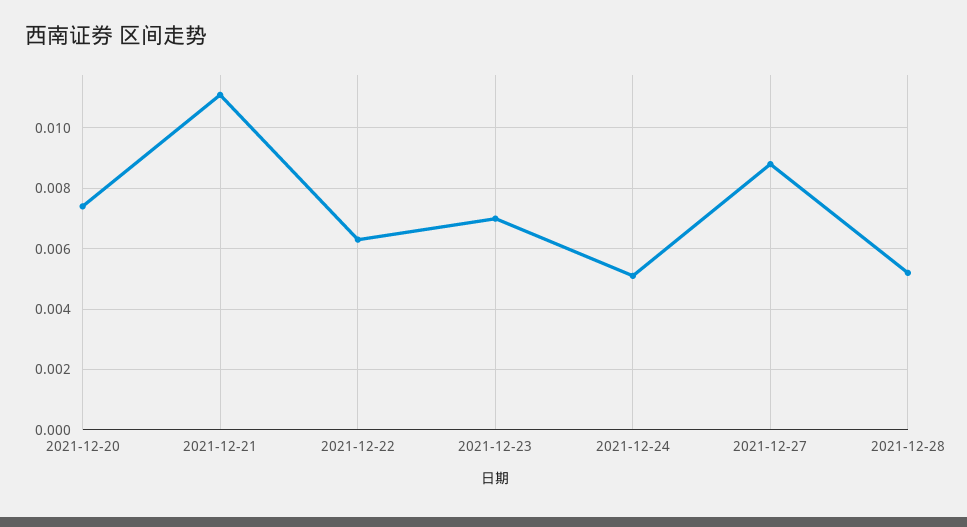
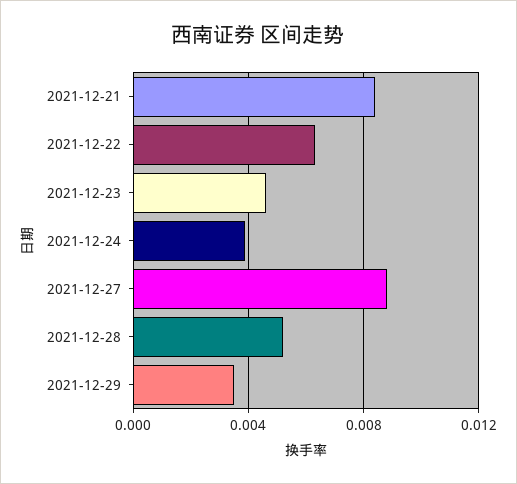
2021-12-20: 0.0075 -> none
2021-12-21: 0.011 -> 0.0085
2021-12-23: 0.007 -> 0.0045
2021-12-24: 0.005 -> 0.004
2021-12-29: none -> 0.0035

